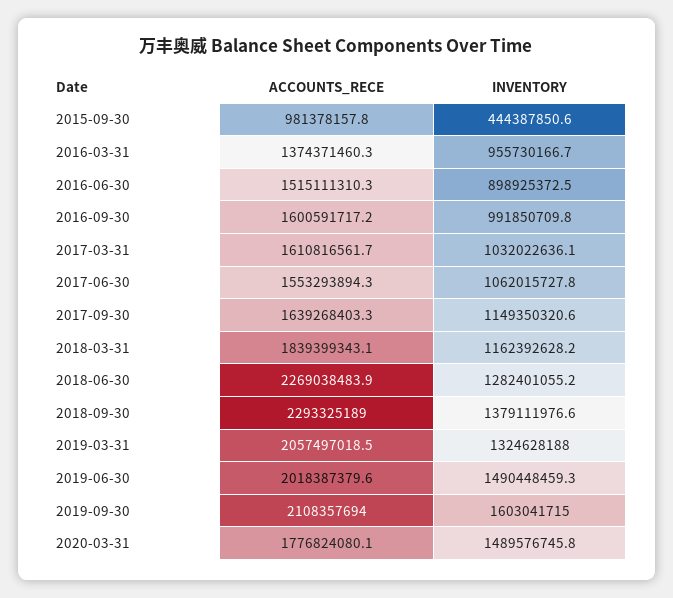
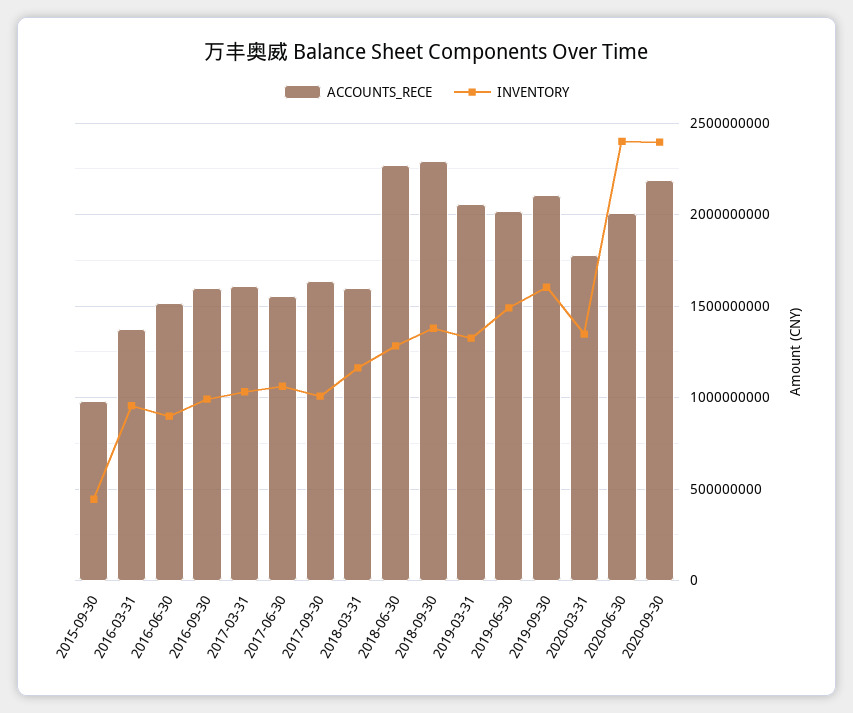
INVENTORY, 2017-09-30: 1149350320.6 -> 1000000000
ACCOUNTS_RECE, 2018-03-31: 1839399343.1 -> 1600000000
INVENTORY, 2020-03-31: 1489576745.8 -> 1350000000
ACCOUNTS_RECE, 2020-06-30: none -> 2000000000
INVENTORY, 2020-06-30: none -> 2400000000
ACCOUNTS_RECE, 2020-09-30: none -> 2200000000
INVENTORY, 2020-09-30: none -> 2400000000

